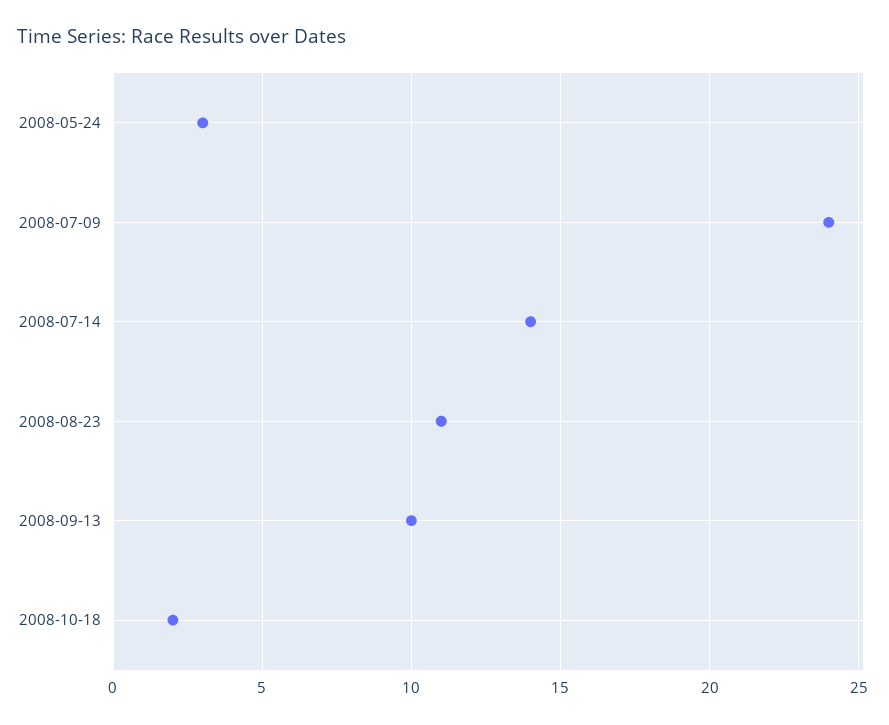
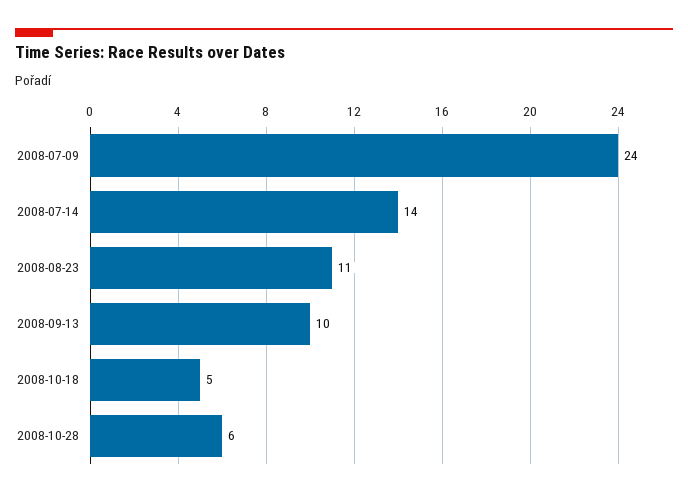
2008-05-24: 3 -> none
2008-10-18: 2 -> 5
2008-10-28: none -> 6

